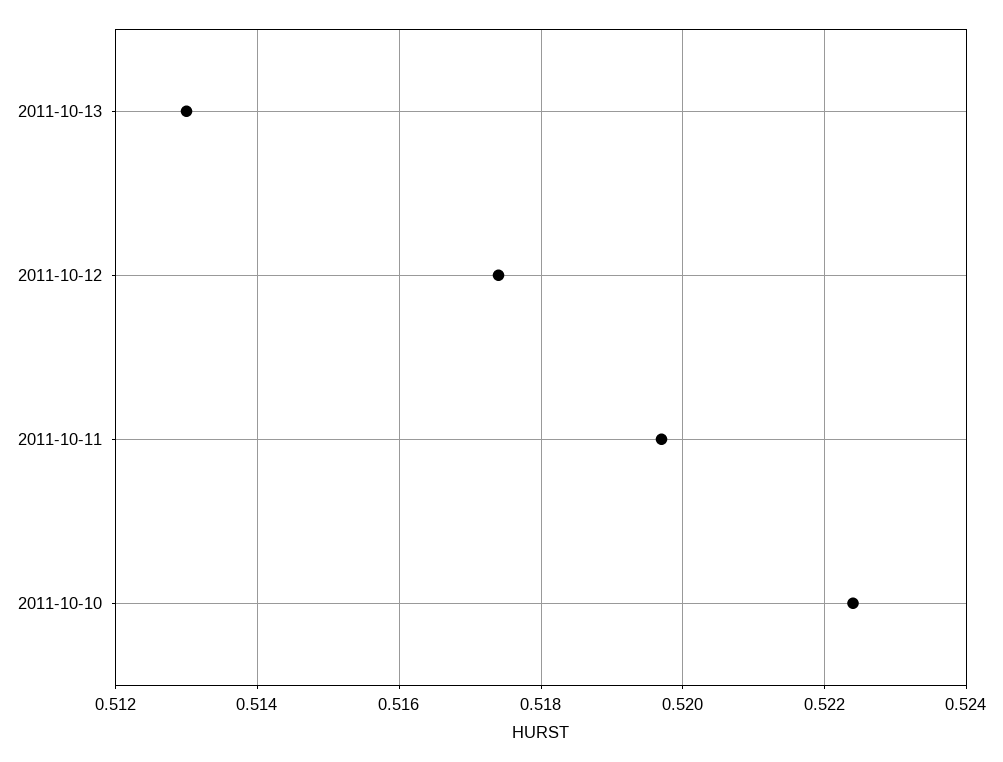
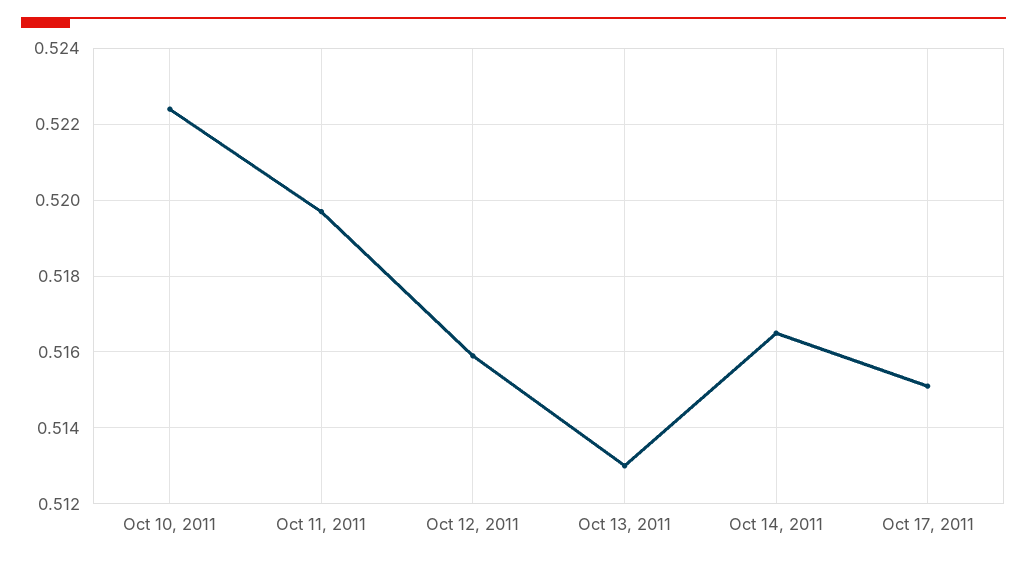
2011-10-12: 0.5175 -> 0.516
Oct 14, 2011: none -> 0.5165
Oct 17, 2011: none -> 0.515

